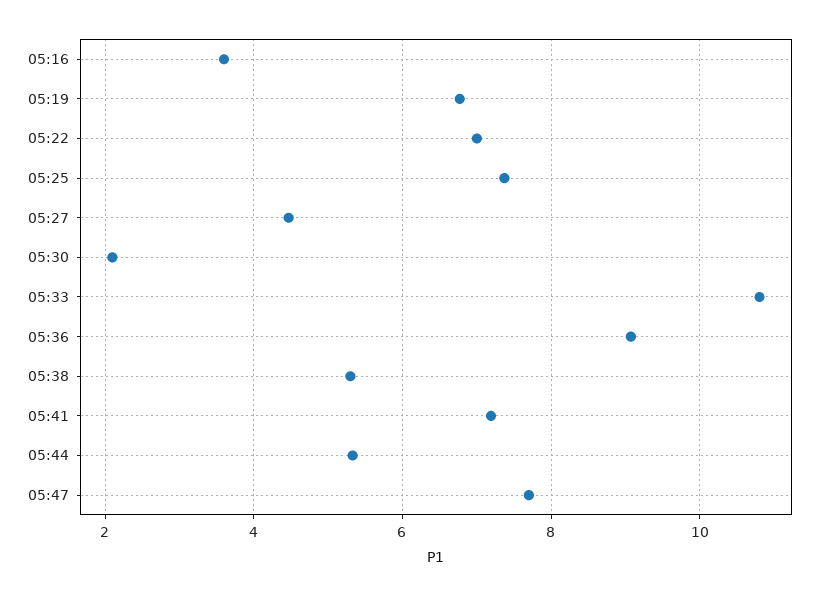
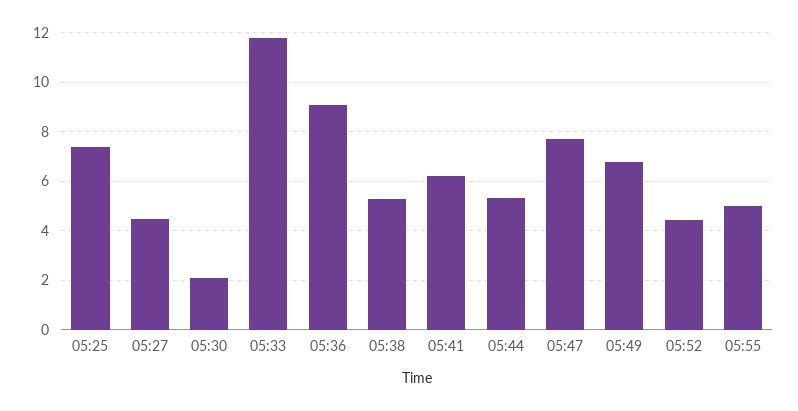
05:16: 3.6 -> none
05:19: 6.8 -> none
05:22: 7 -> none
05:33: 10.8 -> 11.75
05:41: 7.2 -> 6.25
05:49: none -> 6.75
05:52: none -> 4.5
05:55: none -> 5

